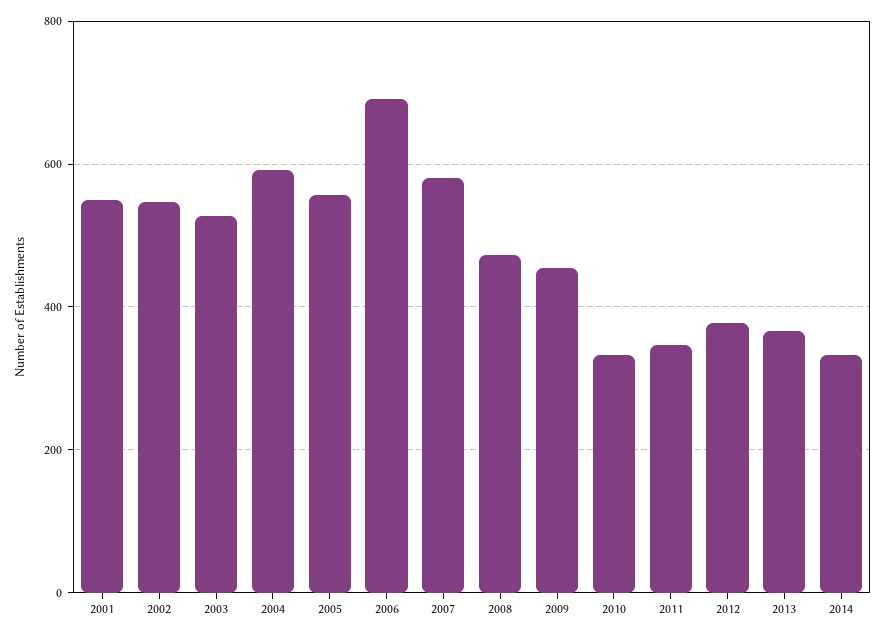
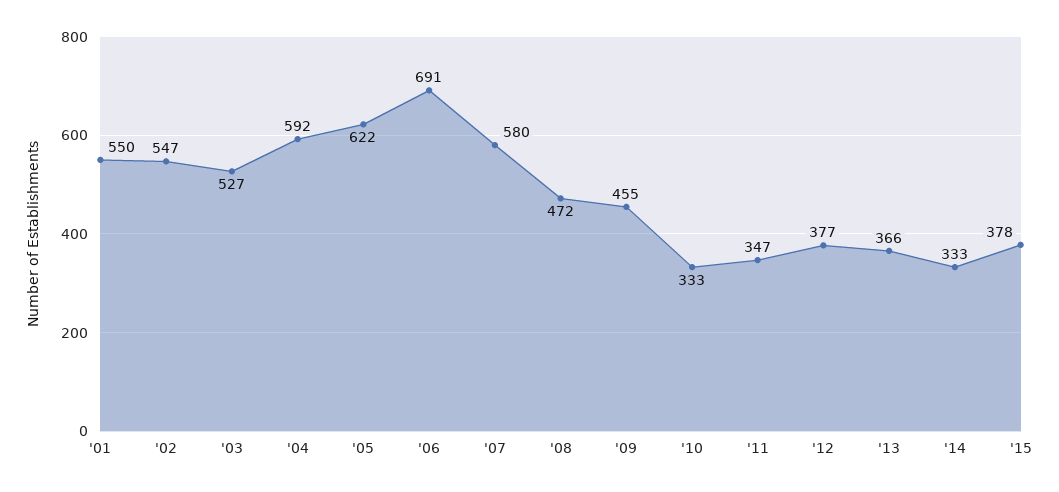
2005: 560 -> 622
'15: none -> 378

